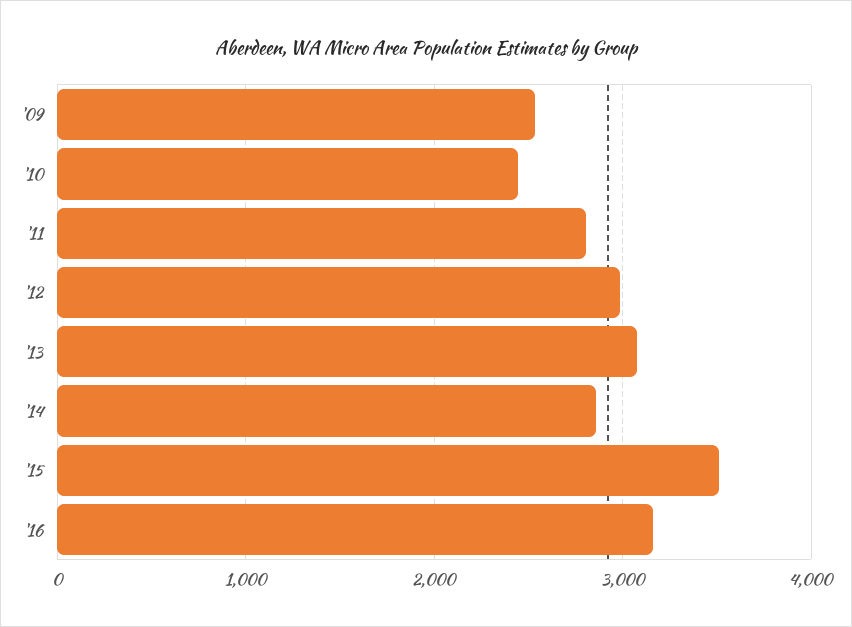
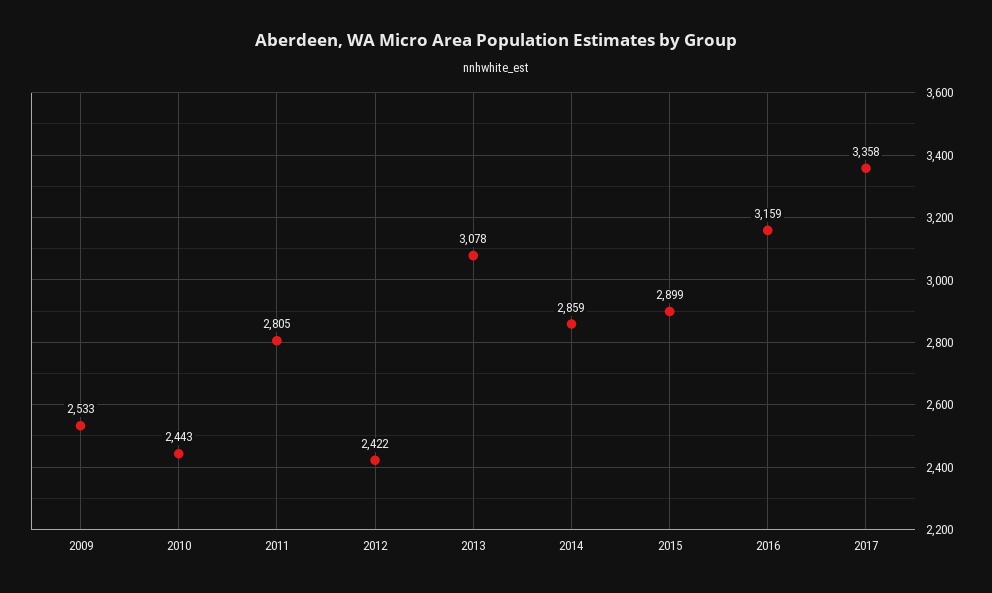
'12: 3000 -> 2422
'15: 3500 -> 2899
2017: none -> 3358

